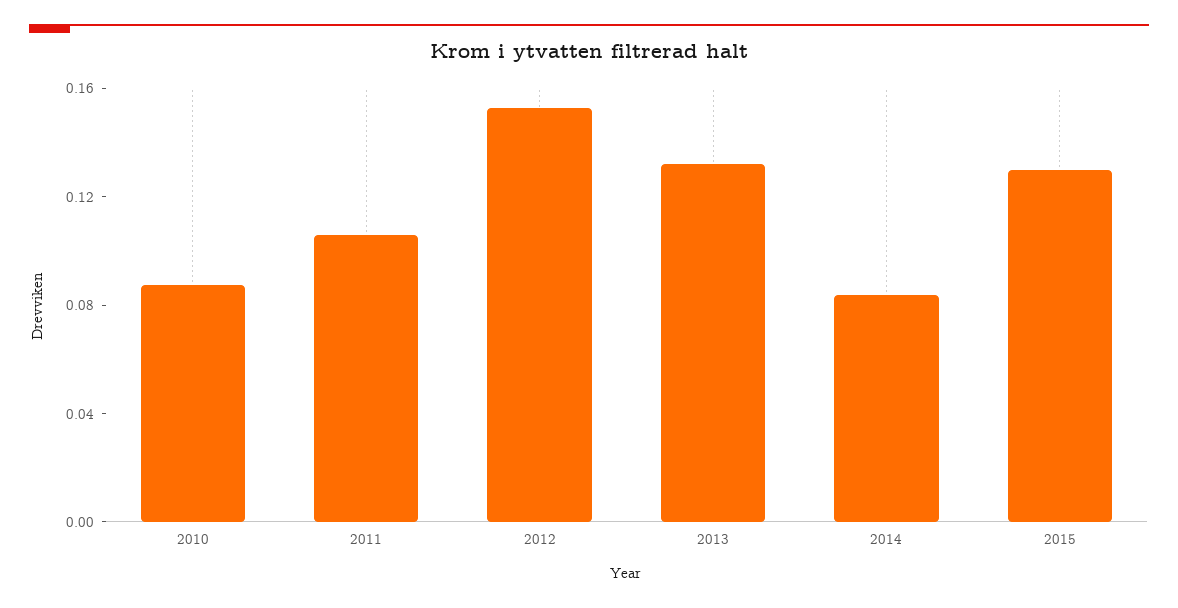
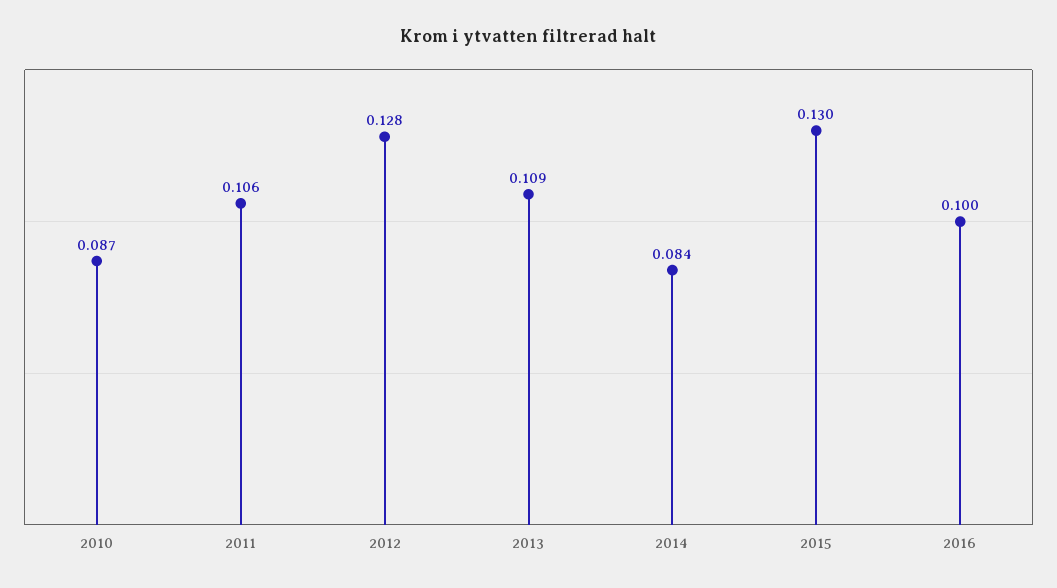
2012: 0.15 -> 0.128
2013: 0.13 -> 0.109
2016: none -> 0.1

